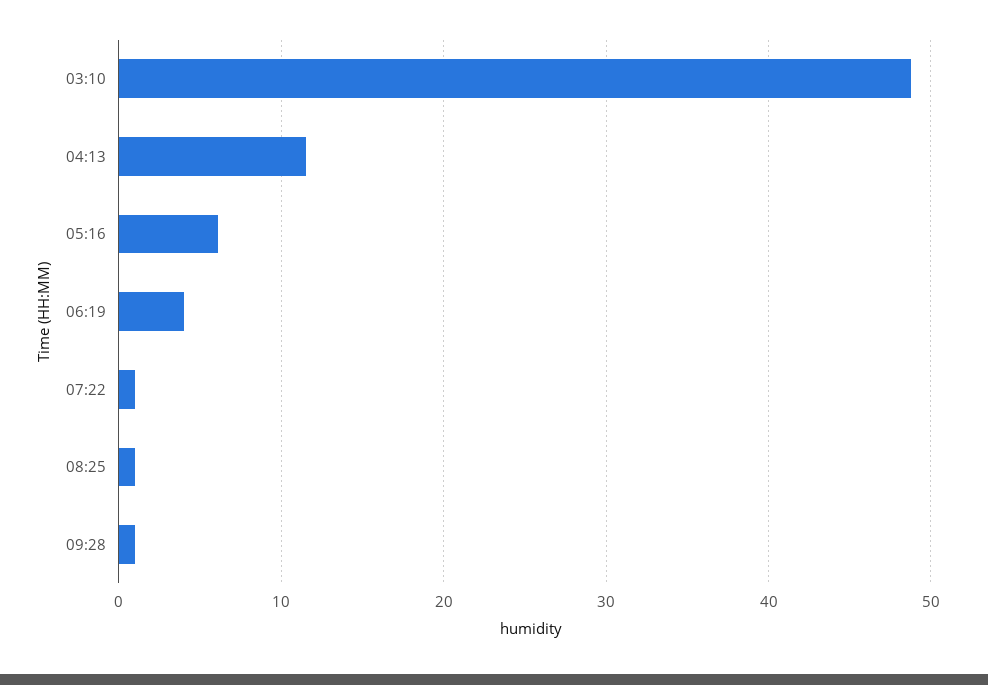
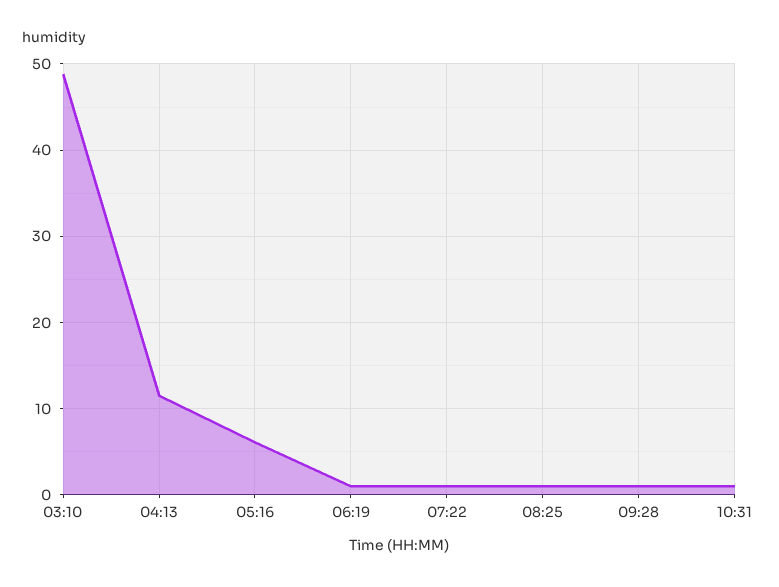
06:19: 4 -> 1
10:31: none -> 1

